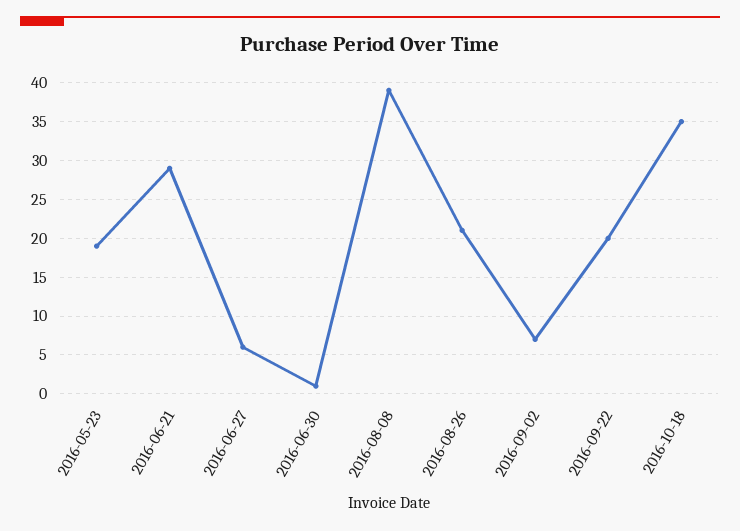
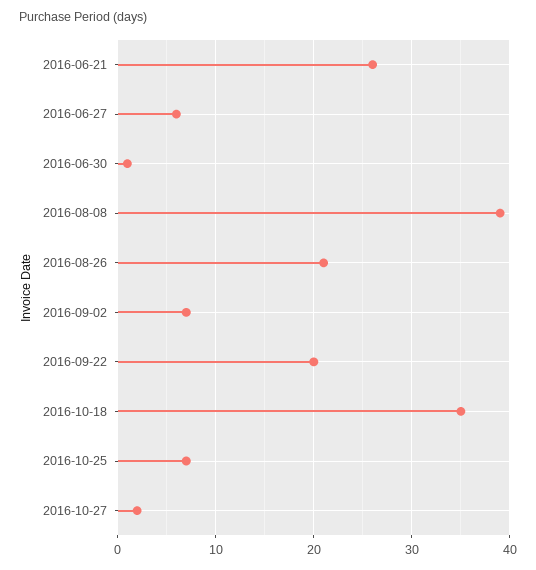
2016-05-23: 19 -> none
2016-06-21: 29 -> 26
2016-10-25: none -> 7
2016-10-27: none -> 2

